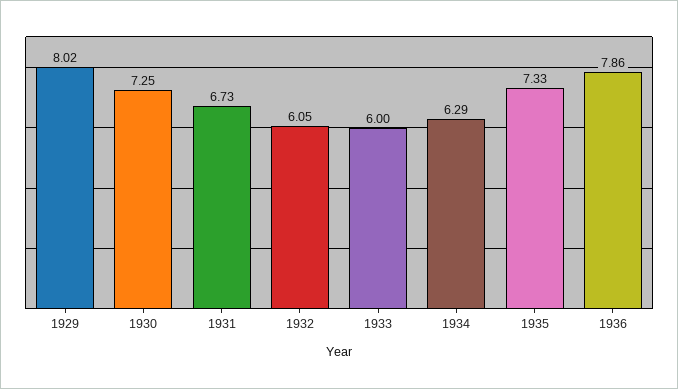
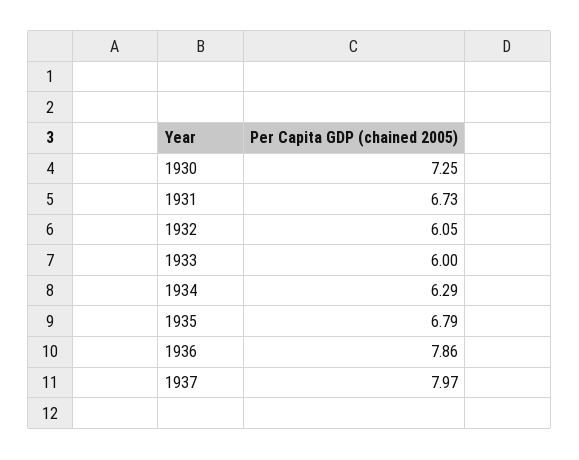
1929: 8.02 -> none
1935: 7.33 -> 6.79
1937: none -> 7.97

